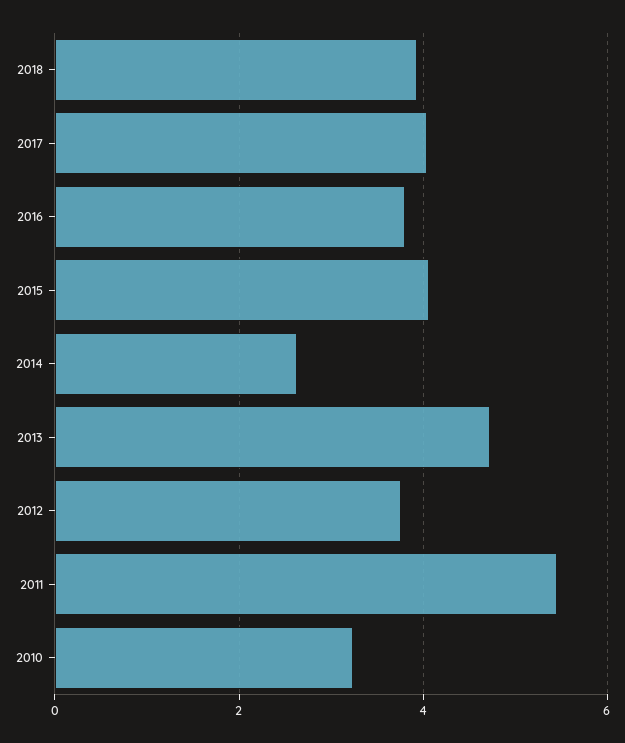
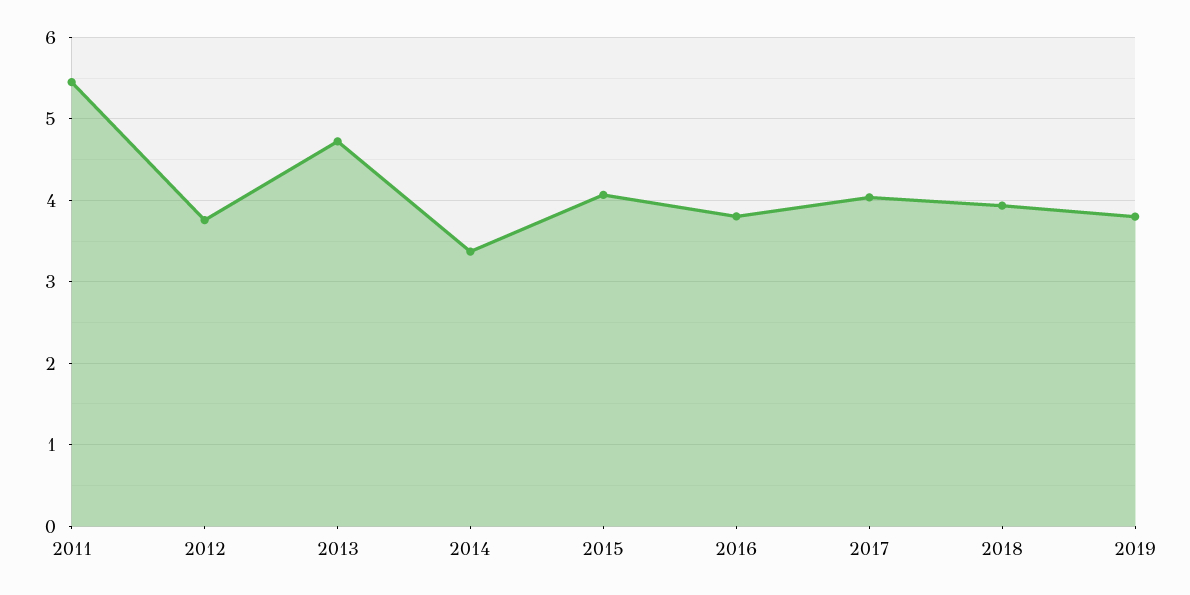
2014: 2.6 -> 3.4
2010: 3.2 -> none
2019: none -> 3.8

